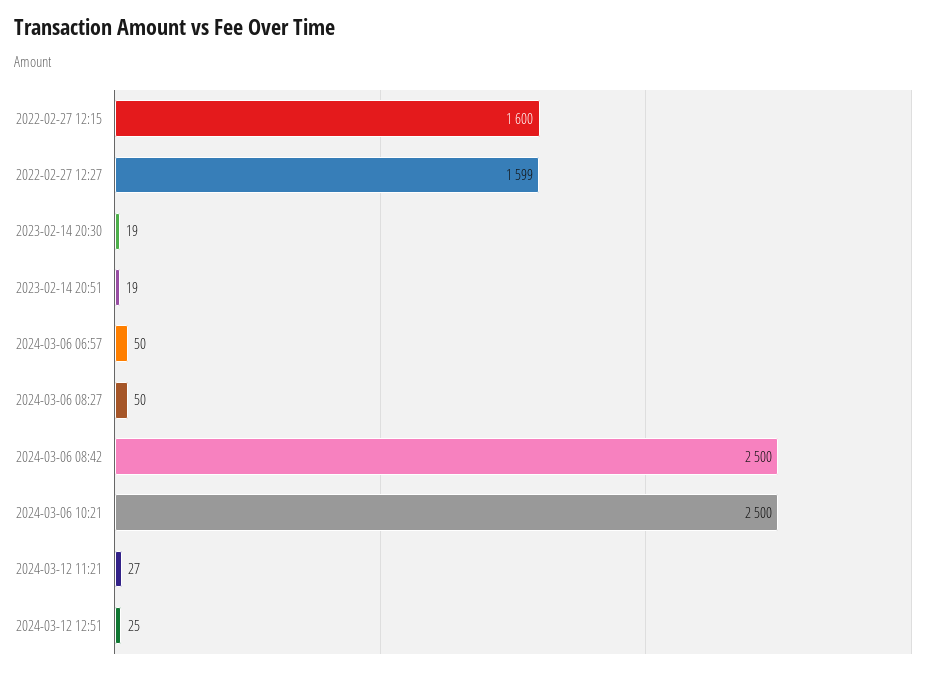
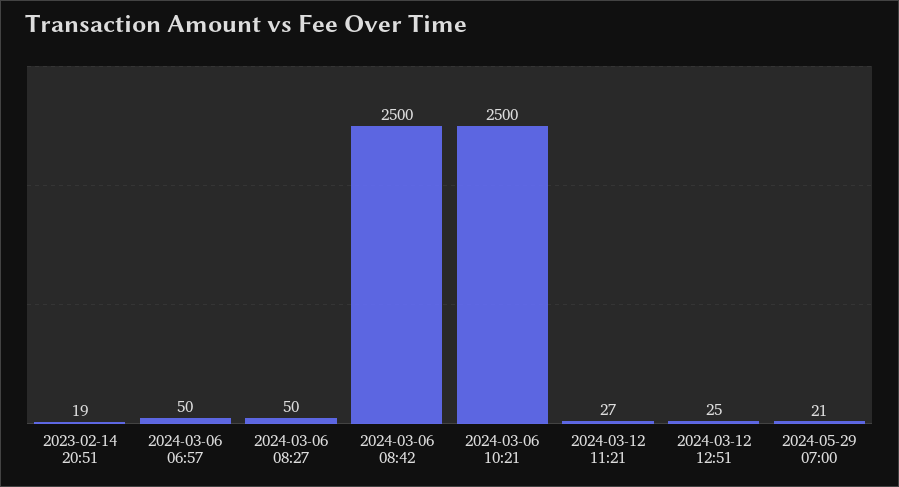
2022-02-27 12:15: 1600 -> none
2022-02-27 12:27: 1599 -> none
2023-02-14 20:30: 19 -> none
2024-05-29 07:00: none -> 21

